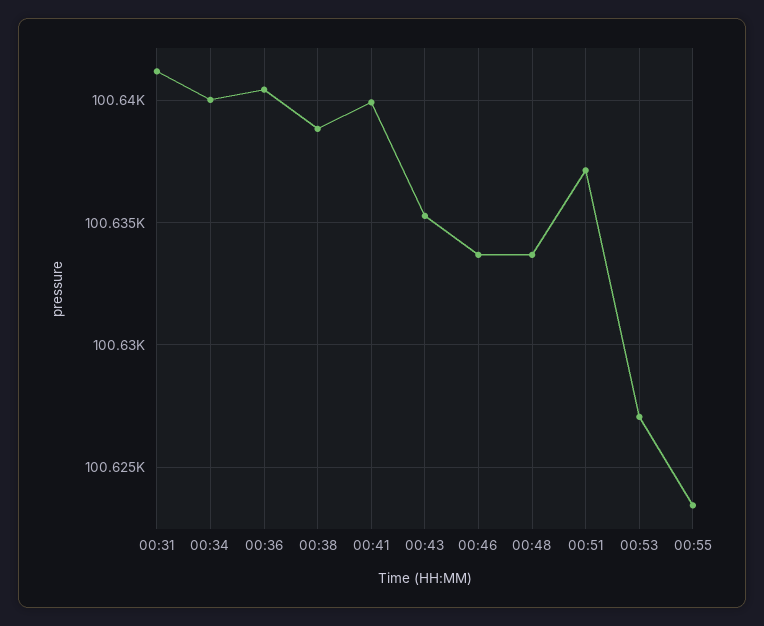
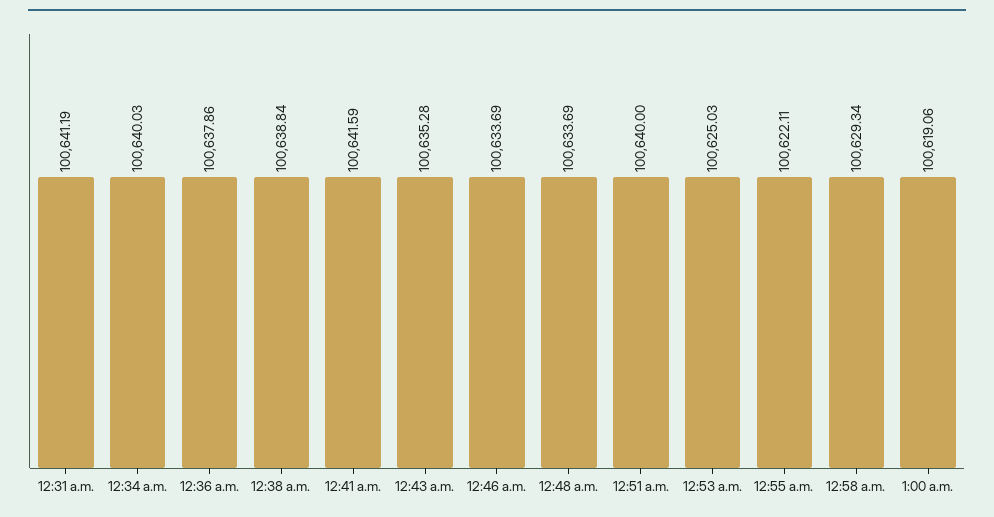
00:36: 100640.5 -> 100637.86
00:41: 100640 -> 100641.59
00:51: 100637 -> 100640
00:53: 100627 -> 100625.03
00:55: 100623.5 -> 100622.11
12:58 a.m.: none -> 100629.34
1:00 a.m.: none -> 100619.06

